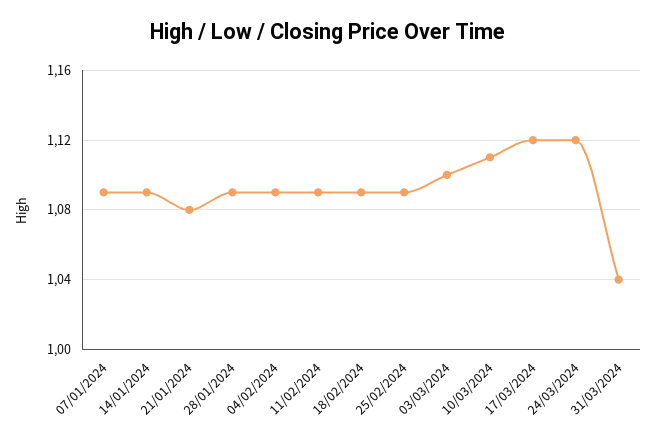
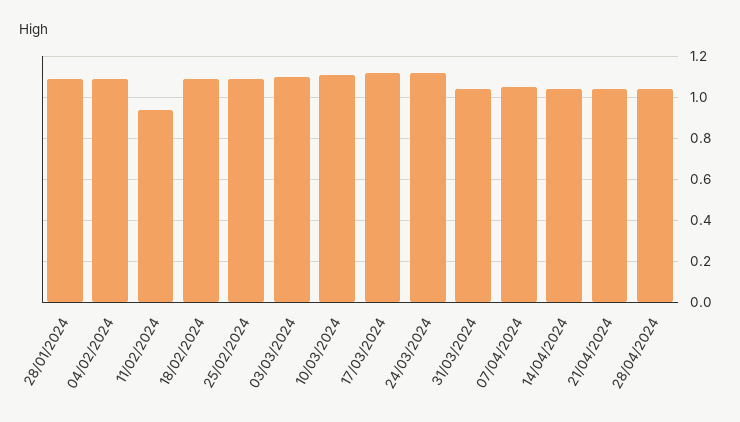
07/01/2024: 1.09 -> none
14/01/2024: 1.09 -> none
21/01/2024: 1.08 -> none
11/02/2024: 1.09 -> 0.95
07/04/2024: none -> 1.05
14/04/2024: none -> 1.05
21/04/2024: none -> 1.05
28/04/2024: none -> 1.05

